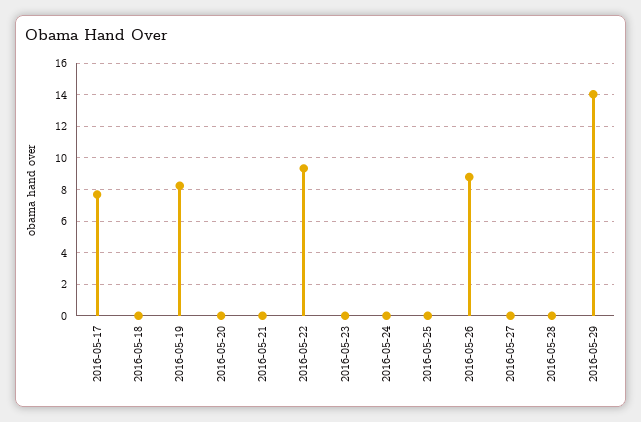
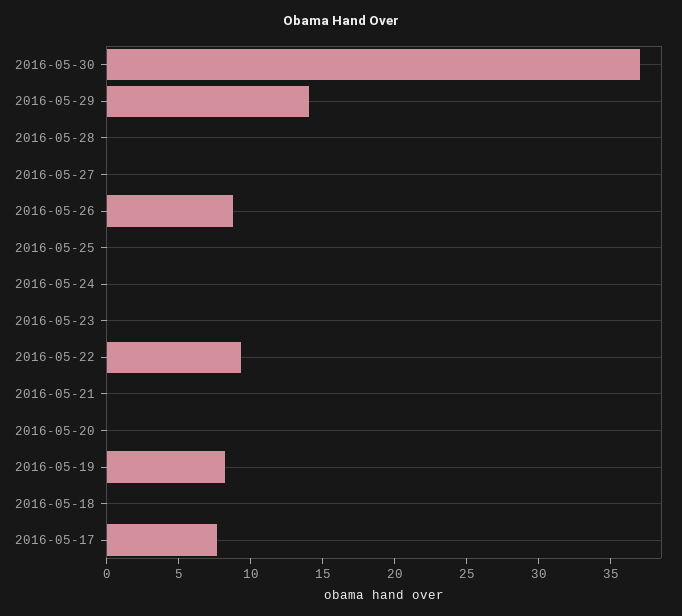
2016-05-30: none -> 37

